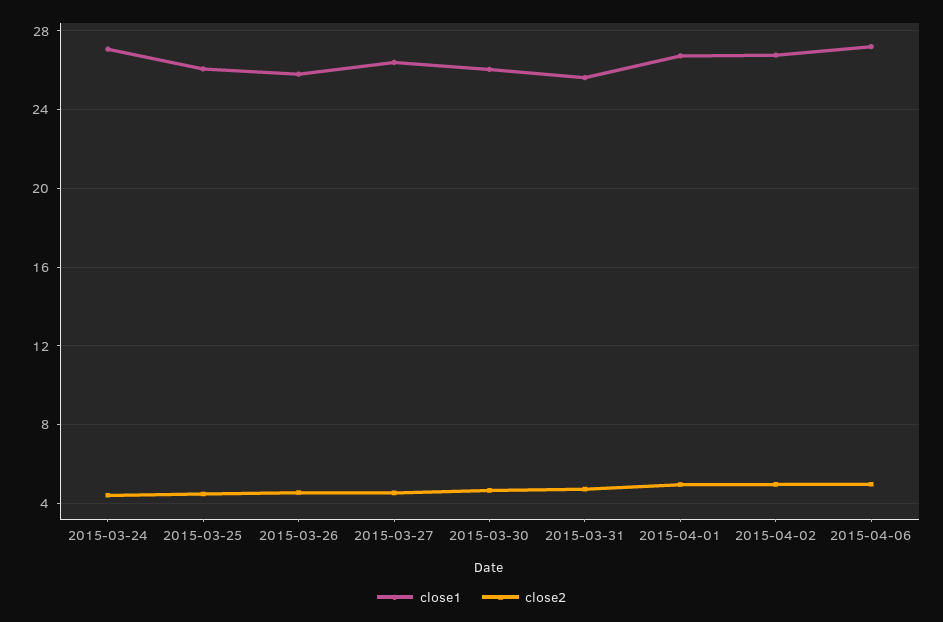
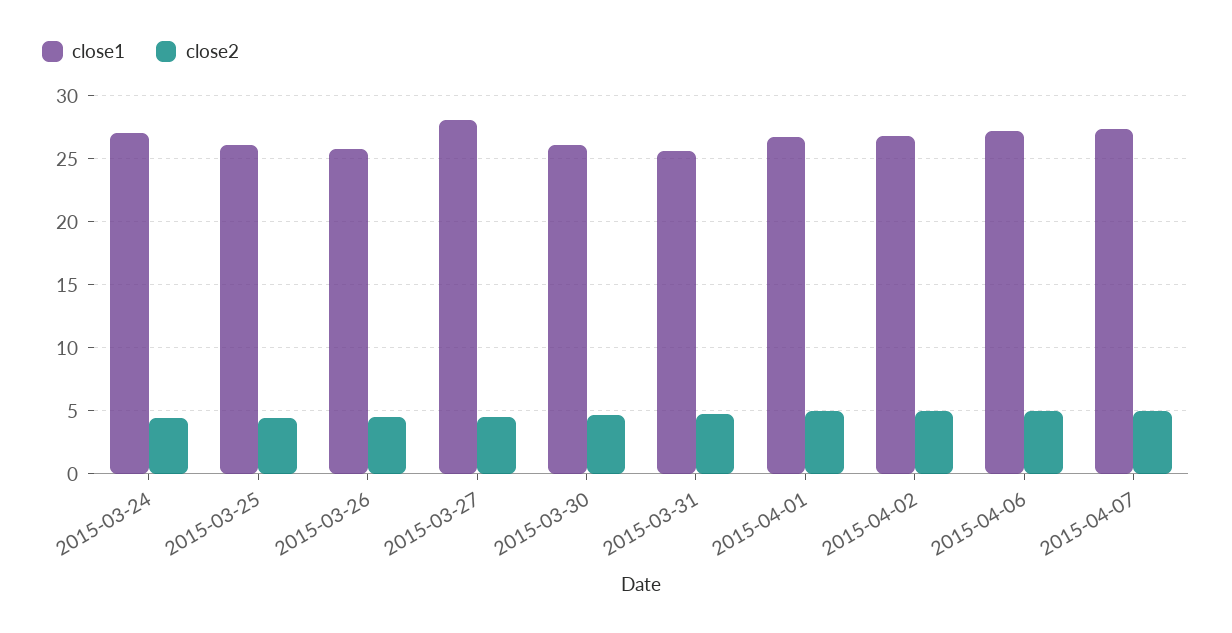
close1, 2015-03-27: 26.5 -> 28
close1, 2015-04-07: none -> 27.5
close2, 2015-04-07: none -> 5

